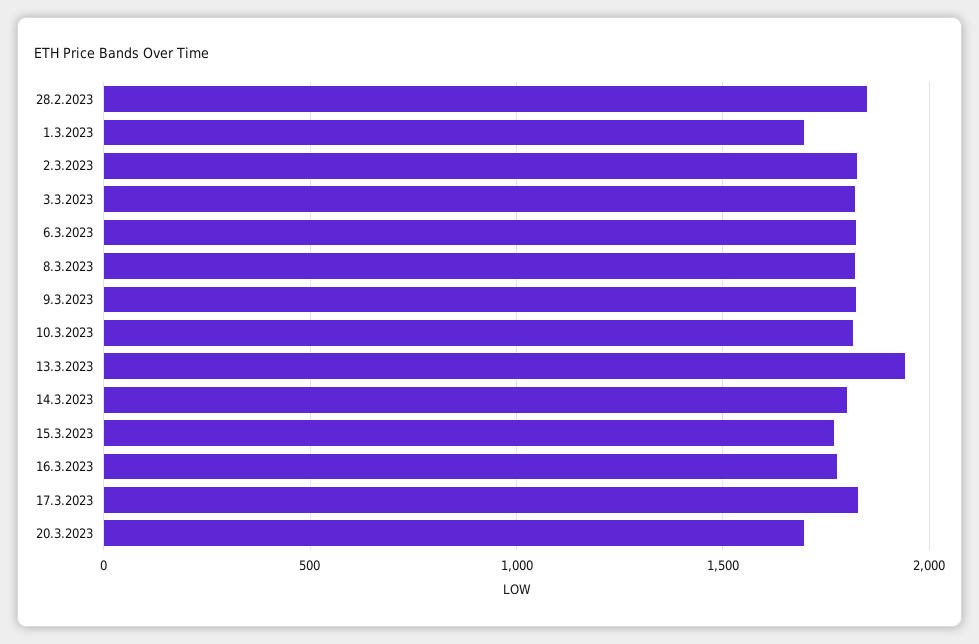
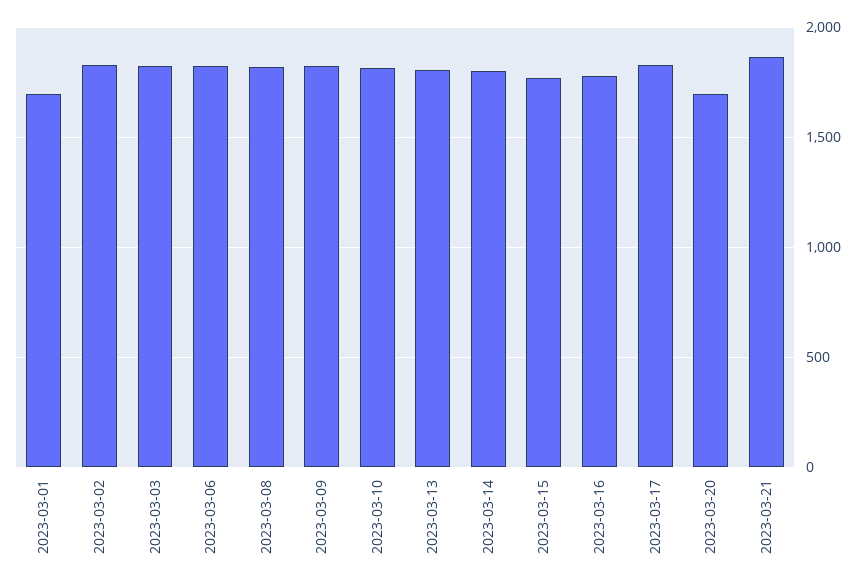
28.2.2023: 1850 -> none
13.3.2023: 1950 -> 1800
2023-03-21: none -> 1850

